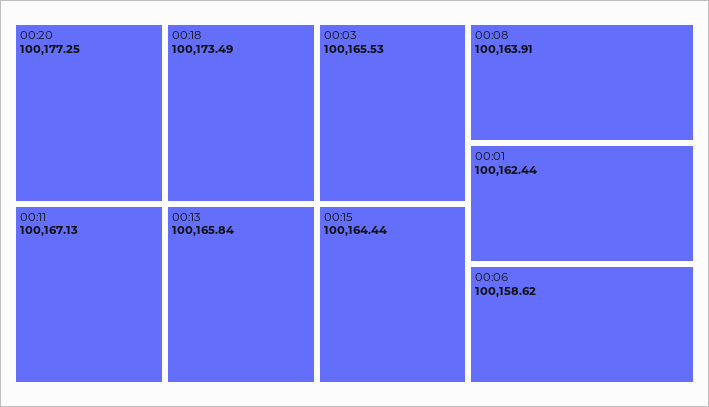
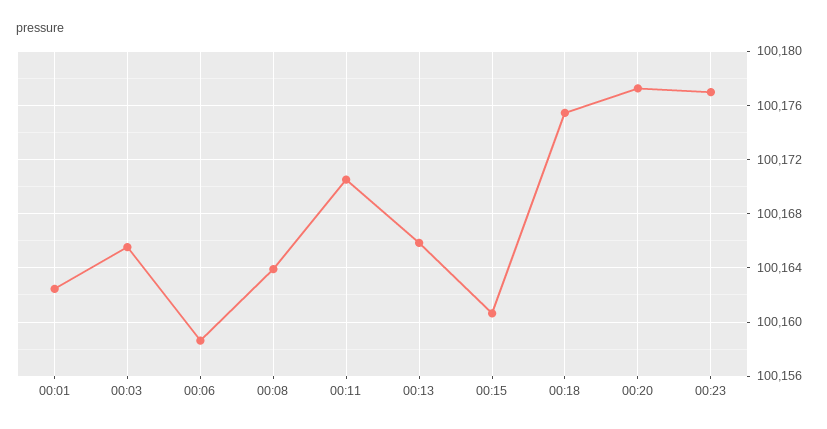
00:18: 100173.49 -> 100175.5
00:11: 100167.13 -> 100170.5
00:15: 100164.44 -> 100160.5
00:23: none -> 100177

